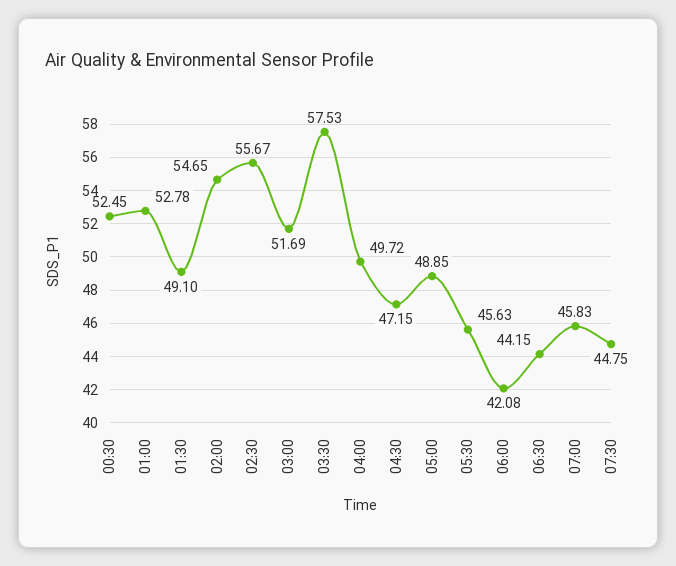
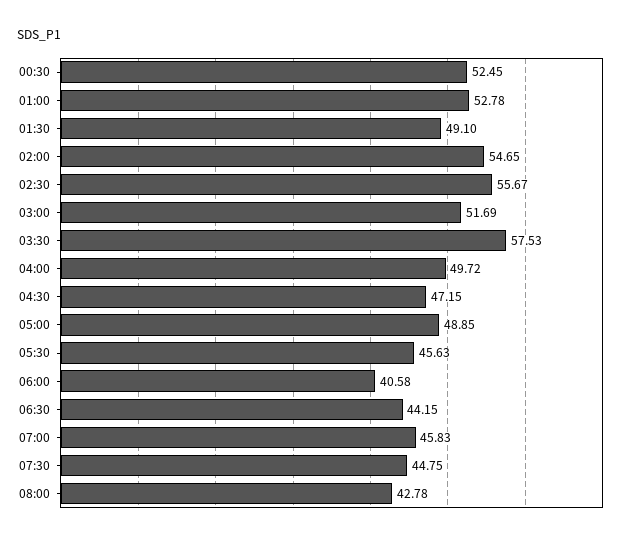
06:00: 42.08 -> 40.58
08:00: none -> 42.78

